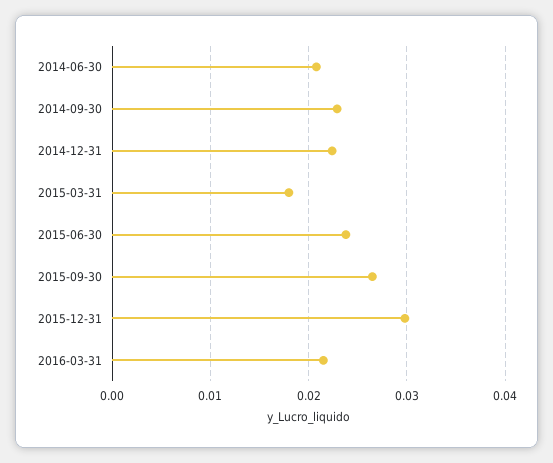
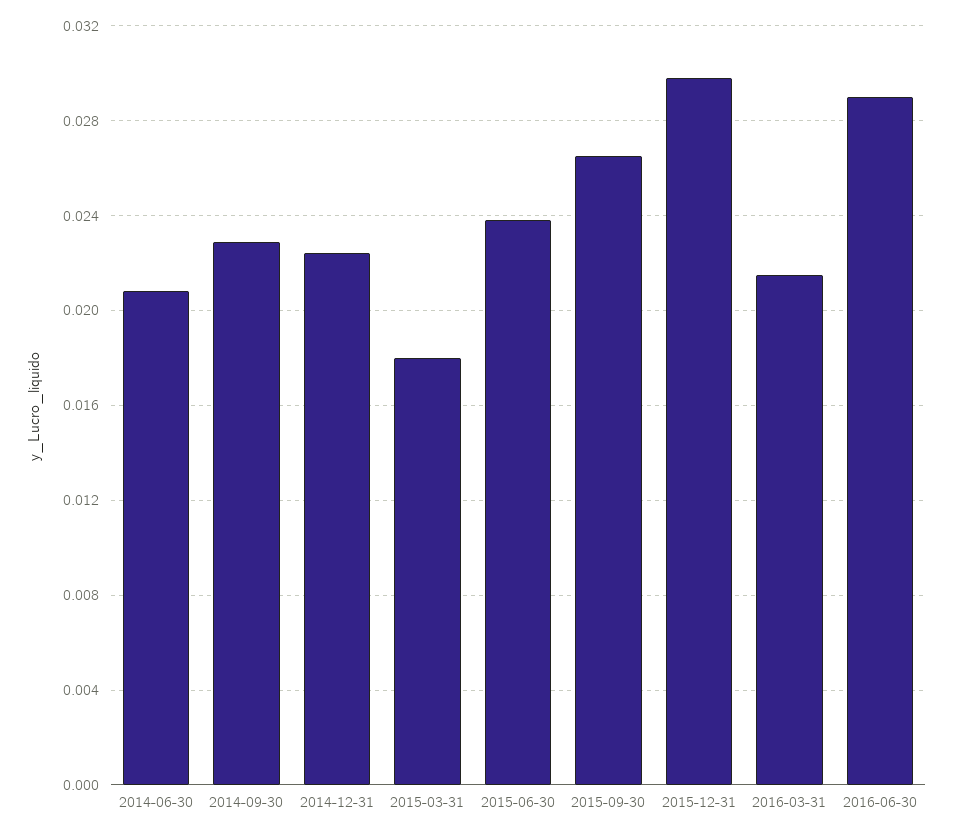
2016-06-30: none -> 0.029

